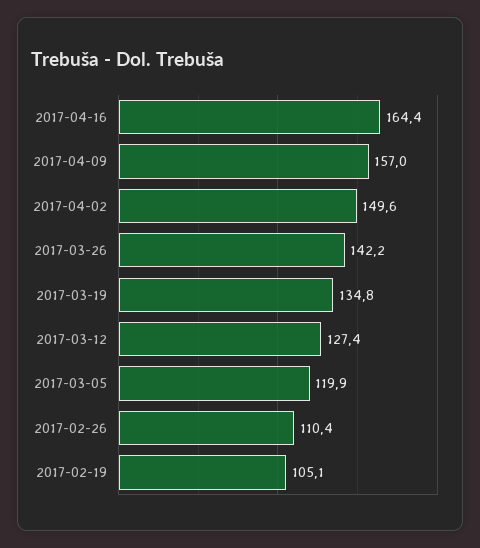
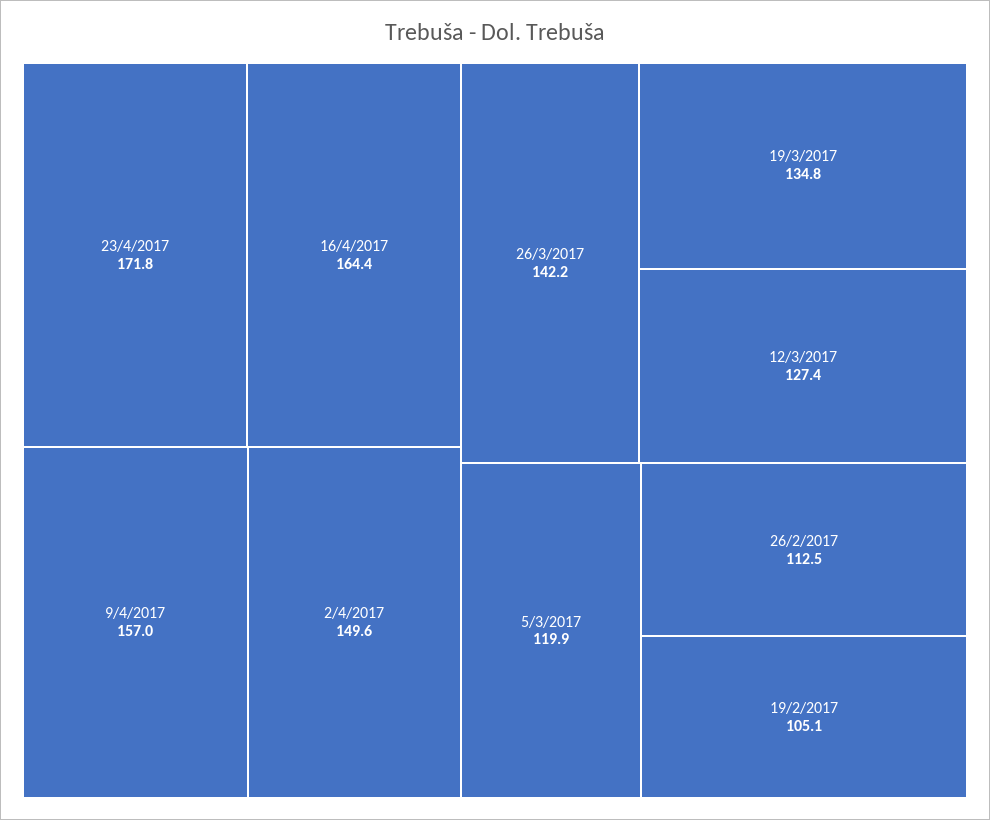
2017-02-26: 110.4 -> 112.5
23/4/2017: none -> 171.8

